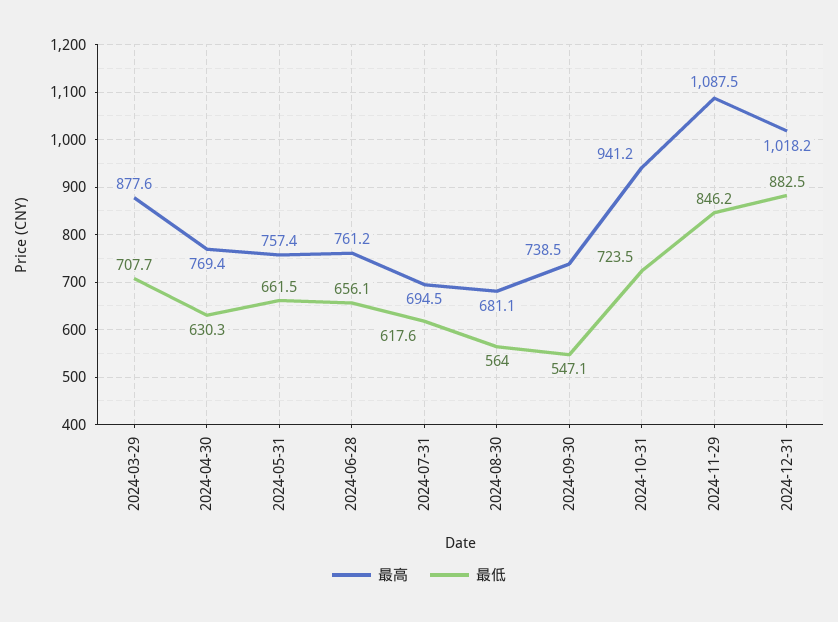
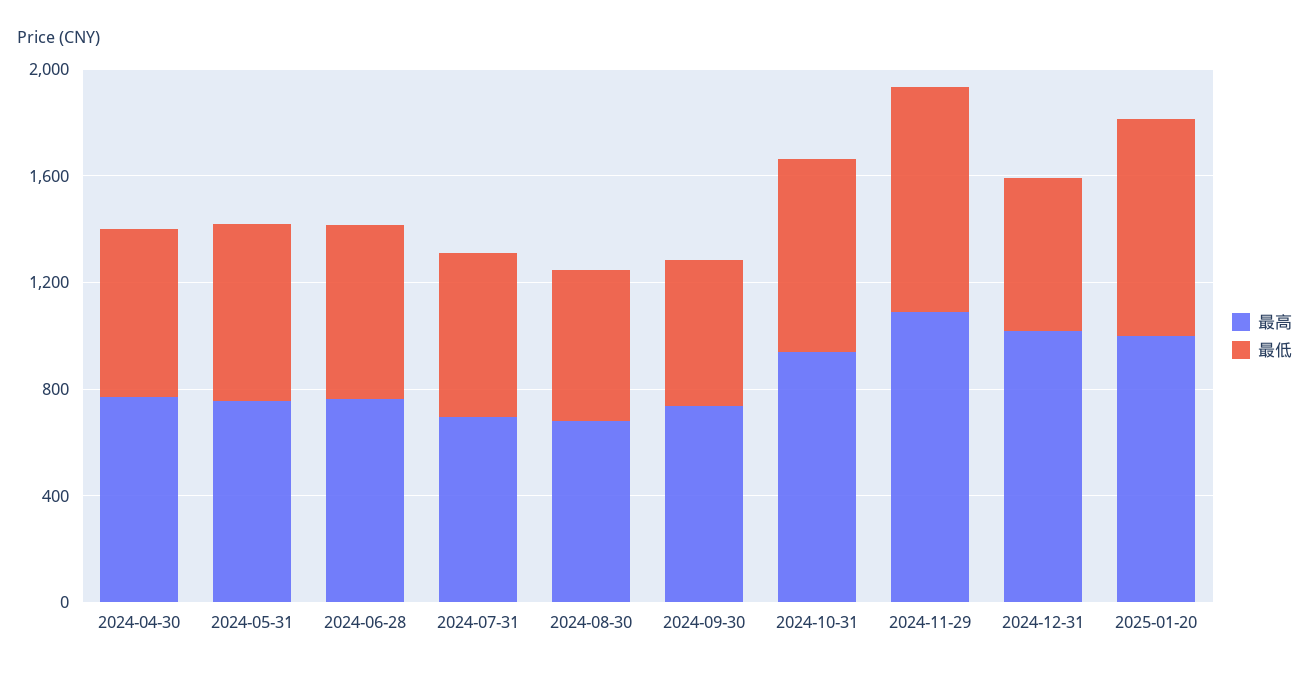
最高, 2024-03-29: 877.6 -> none
最低, 2024-03-29: 707.7 -> none
最低, 2024-12-31: 882.5 -> 600
最高, 2025-01-20: none -> 1000
最低, 2025-01-20: none -> 800

